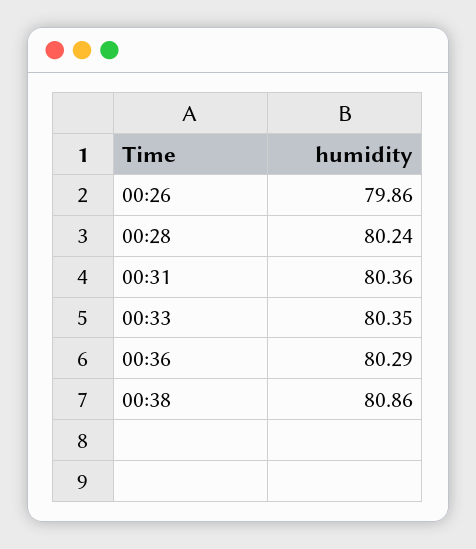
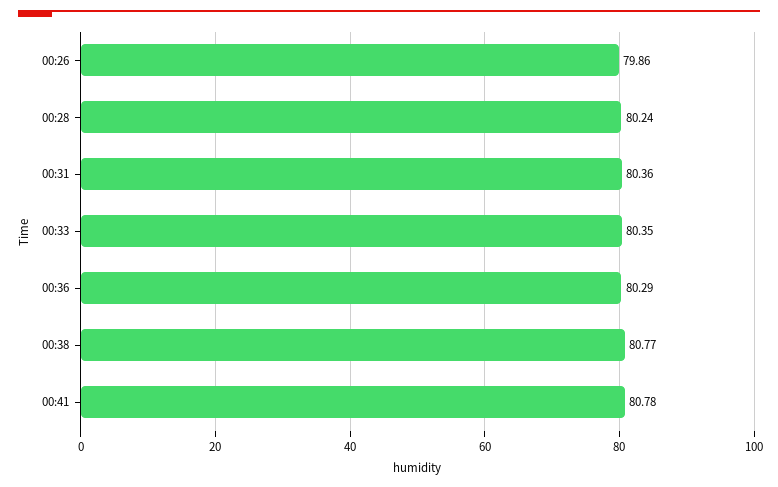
00:38: 80.86 -> 80.77
00:41: none -> 80.78

